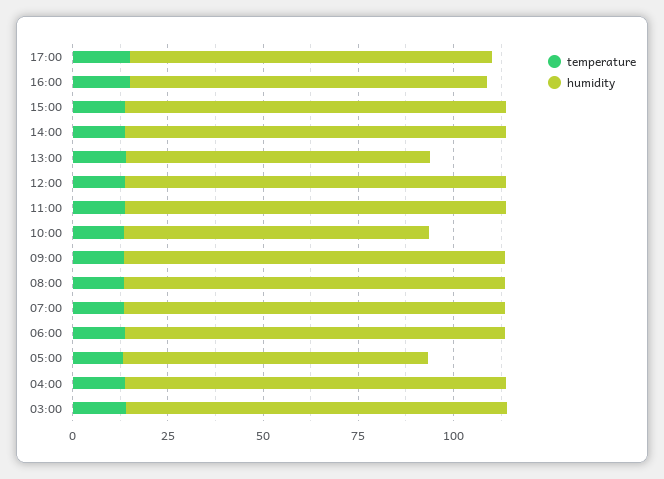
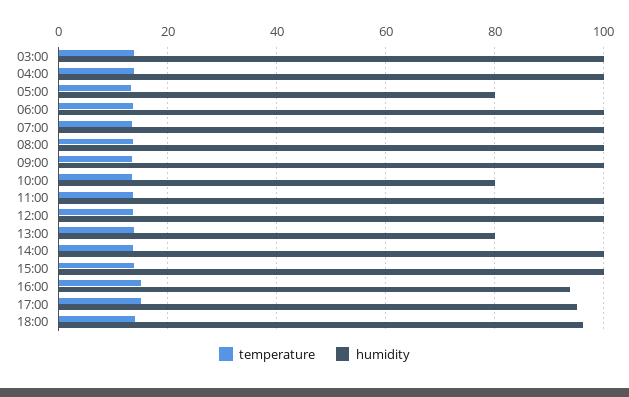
temperature, 18:00: none -> 14
humidity, 18:00: none -> 96

